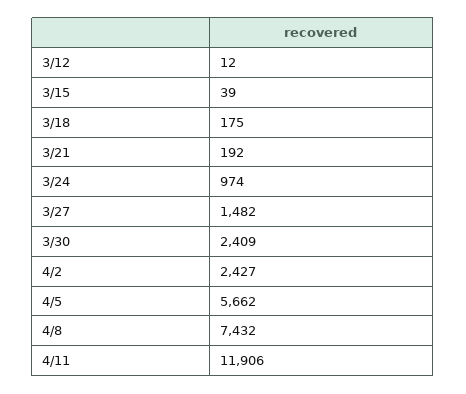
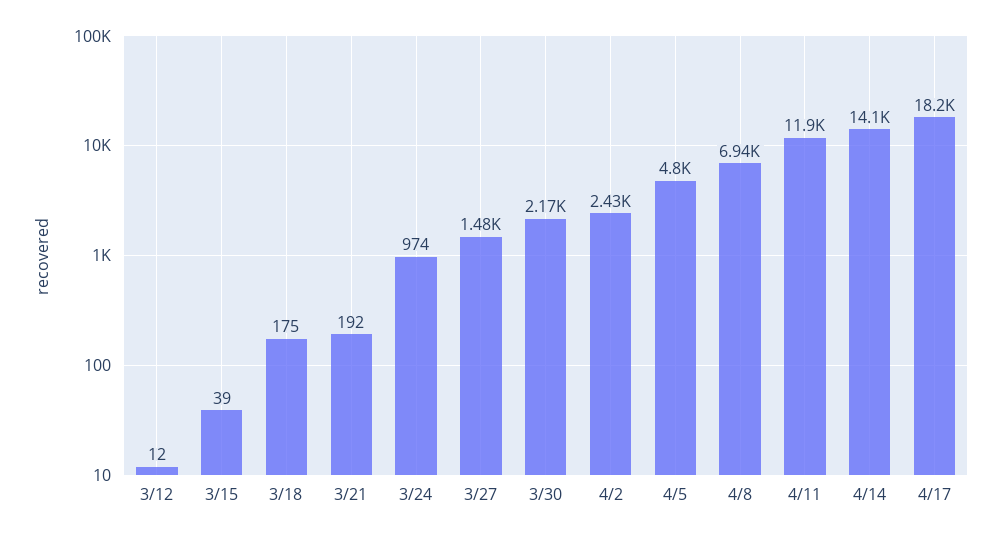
3/30: 2409 -> 2170
4/5: 5662 -> 4800
4/8: 7432 -> 6940
4/14: none -> 14100
4/17: none -> 18200

